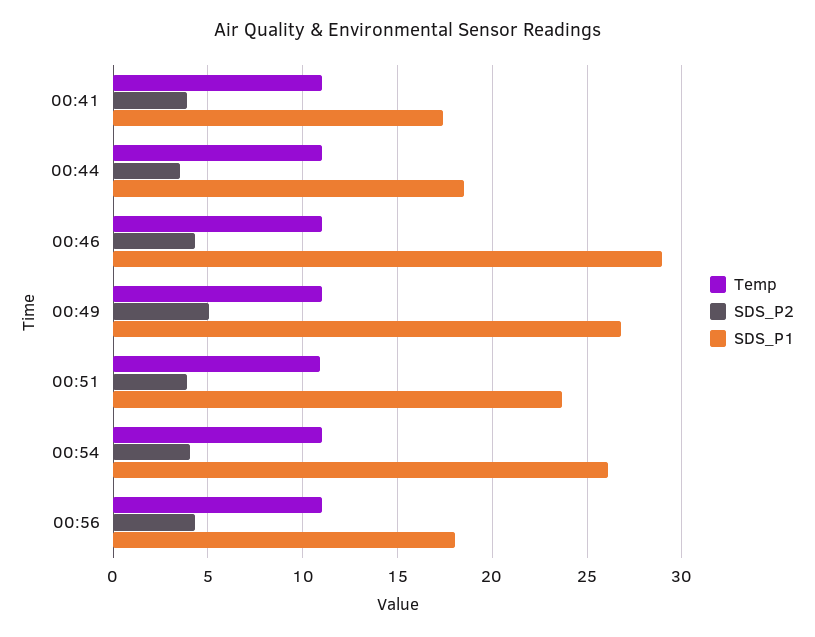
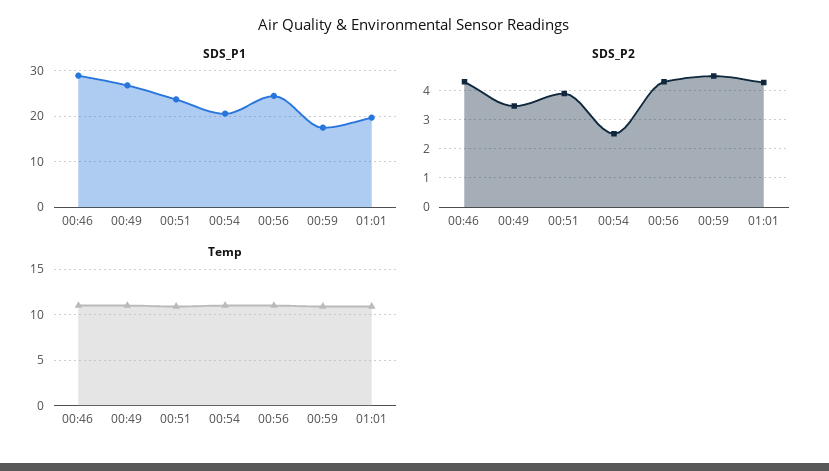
Temp, 00:41: 11 -> none
SDS_P2, 00:41: 4 -> none
SDS_P1, 00:41: 17.5 -> none
Temp, 00:44: 11 -> none
SDS_P2, 00:44: 3.5 -> none
SDS_P1, 00:44: 18.5 -> none
SDS_P2, 00:49: 5 -> 3.5
SDS_P2, 00:54: 4 -> 2.5
SDS_P1, 00:54: 26 -> 20
SDS_P1, 00:56: 18 -> 24
SDS_P1, 00:59: none -> 18
SDS_P1, 01:01: none -> 20
SDS_P2, 00:59: none -> 4.5
SDS_P2, 01:01: none -> 4.25
Temp, 00:59: none -> 11
Temp, 01:01: none -> 11

